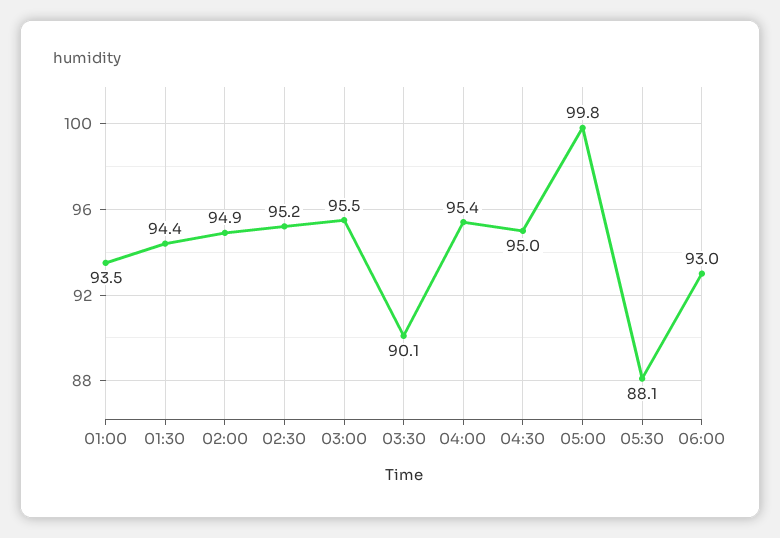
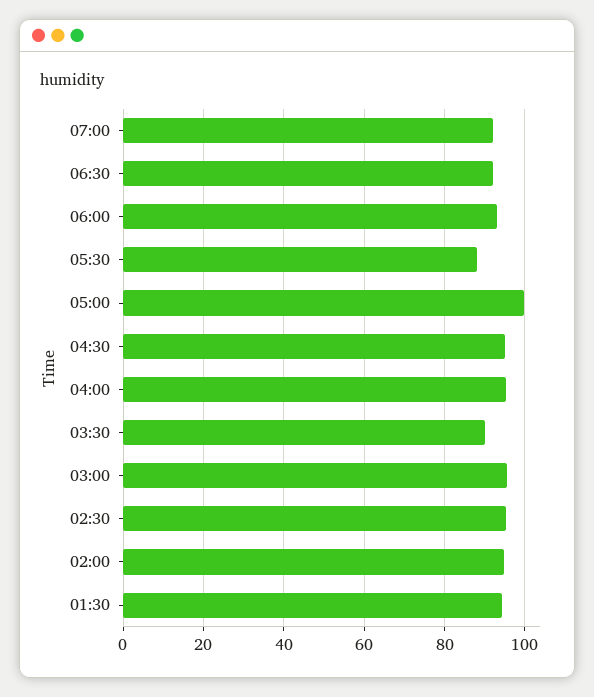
01:00: 93.5 -> none
07:00: none -> 92
06:30: none -> 92

